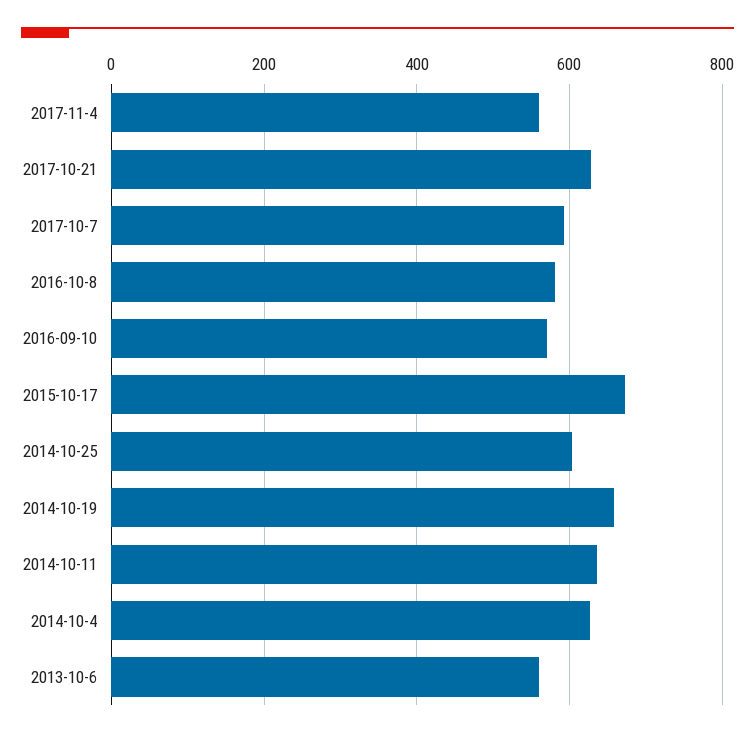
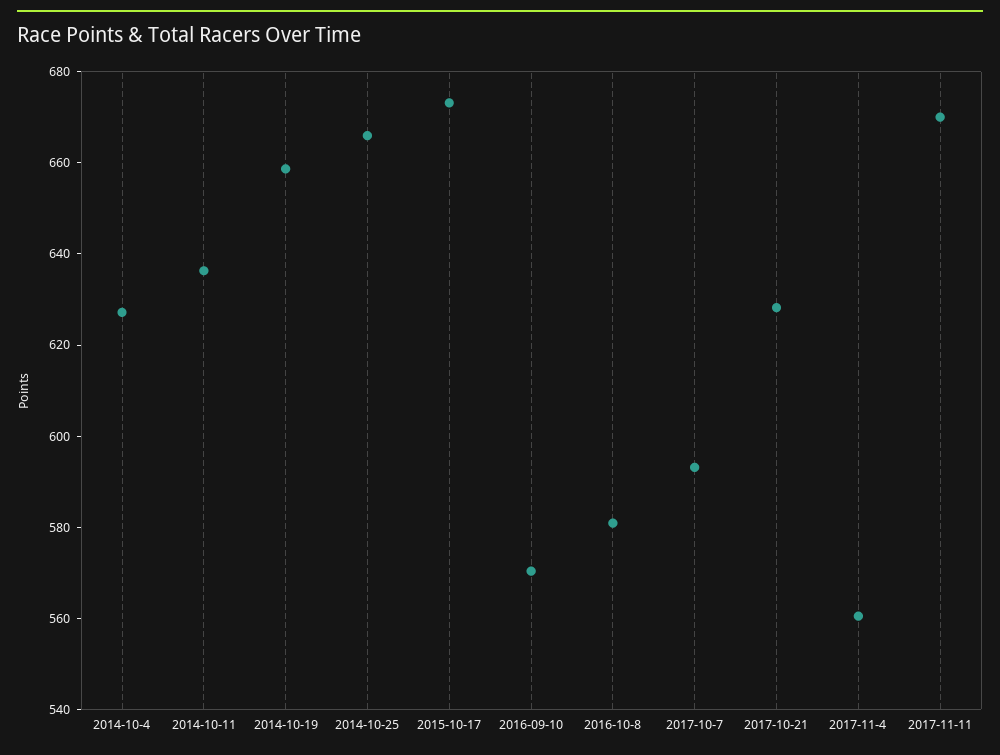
2014-10-25: 600 -> 665
2013-10-6: 560 -> none
2017-11-11: none -> 670

